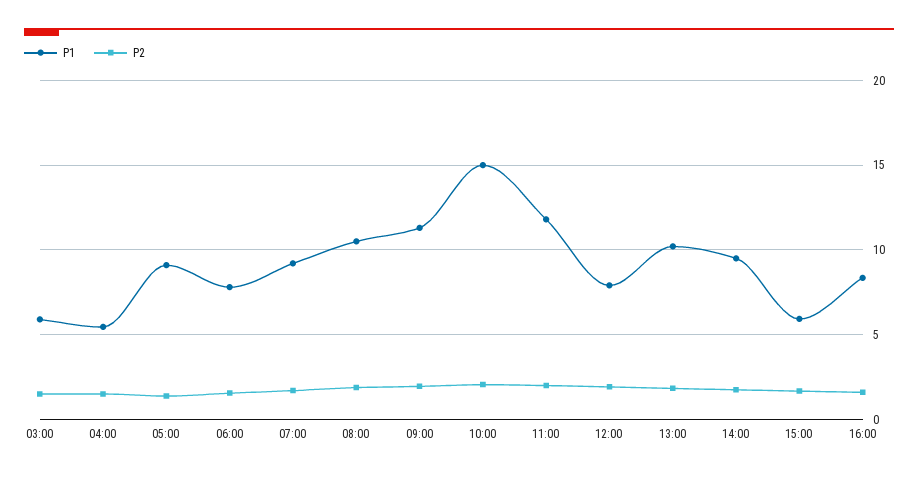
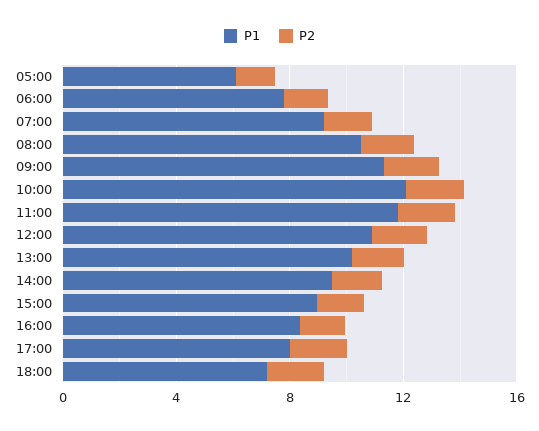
P1, 03:00: 6 -> none
P2, 03:00: 1.5 -> none
P1, 04:00: 5.5 -> none
P2, 04:00: 1.5 -> none
P1, 05:00: 9 -> 6
P1, 10:00: 15 -> 12
P1, 12:00: 8 -> 11
P1, 15:00: 6 -> 9
P1, 17:00: none -> 8
P2, 17:00: none -> 2
P1, 18:00: none -> 7
P2, 18:00: none -> 2

